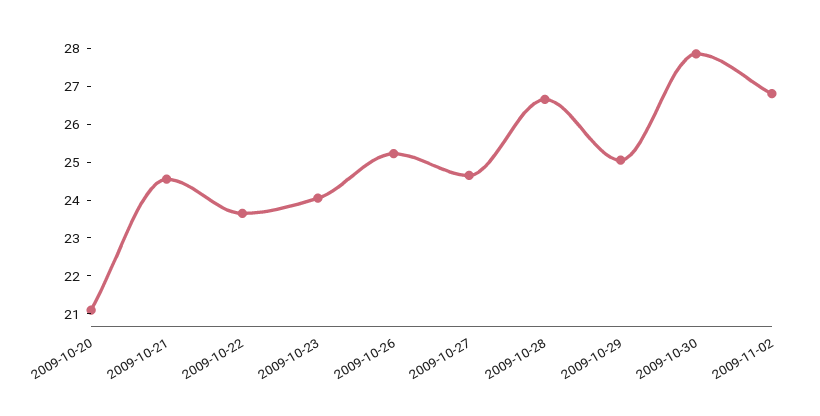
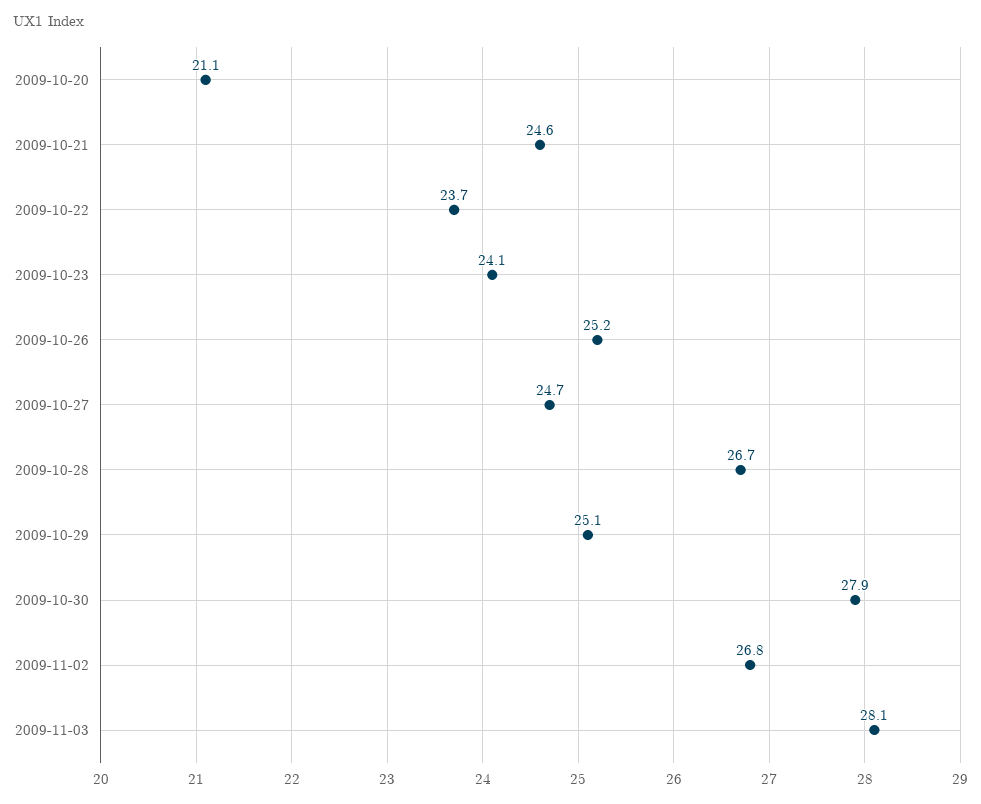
2009-11-03: none -> 28.1

